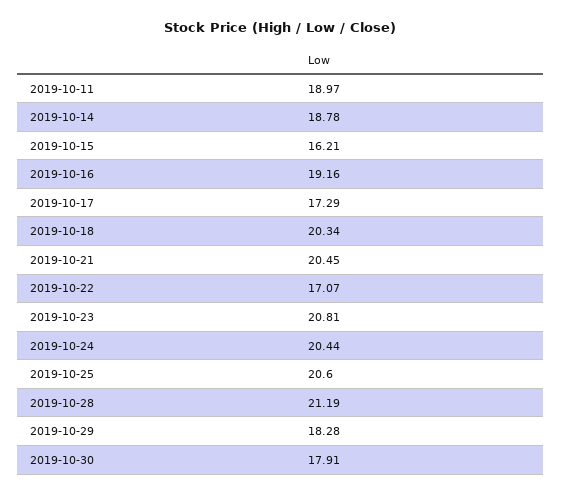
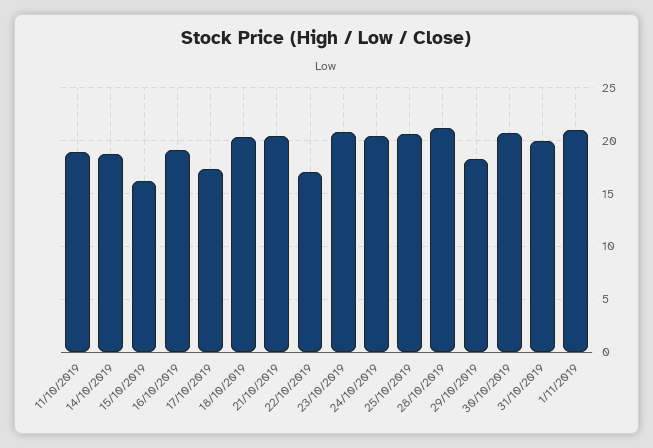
2019-10-30: 17.91 -> 21
31/10/2019: none -> 20
1/11/2019: none -> 21

